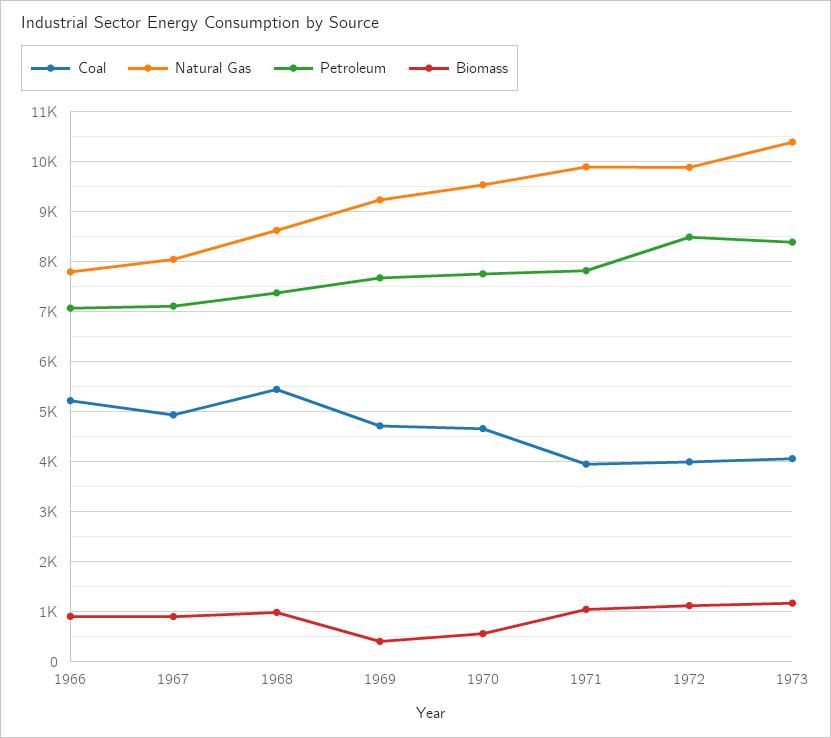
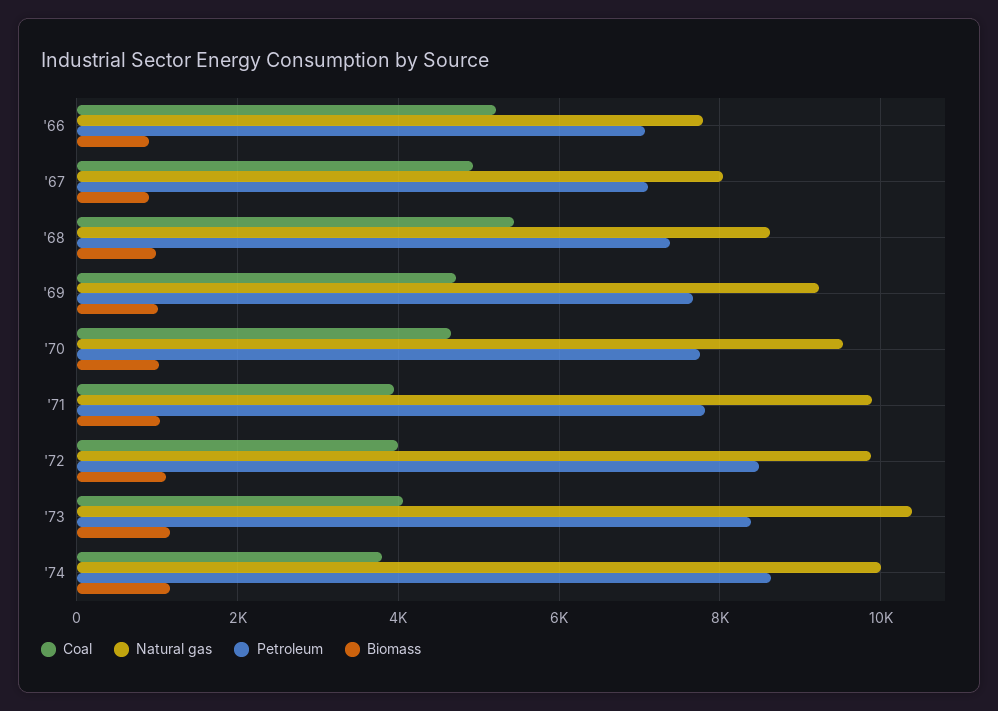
Biomass, 1969: 400 -> 1000
Biomass, 1970: 600 -> 1000
Coal, '74: none -> 3800
Natural Gas, '74: none -> 10000
Petroleum, '74: none -> 8600
Biomass, '74: none -> 1200

